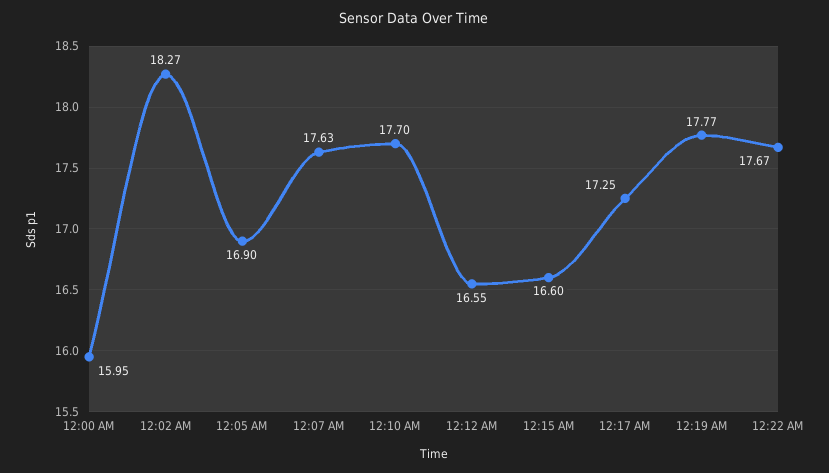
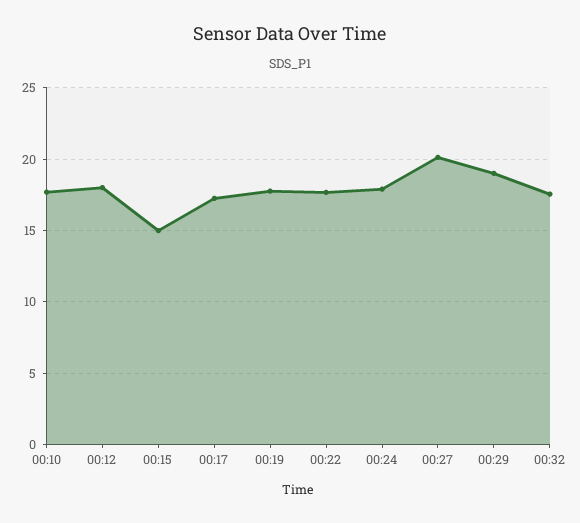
12:00 AM: 15.95 -> none
12:02 AM: 18.27 -> none
12:05 AM: 16.9 -> none
12:07 AM: 17.63 -> none
12:12 AM: 16.55 -> 18
12:15 AM: 16.6 -> 15
00:24: none -> 18
00:27: none -> 20
00:29: none -> 19
00:32: none -> 17.5

